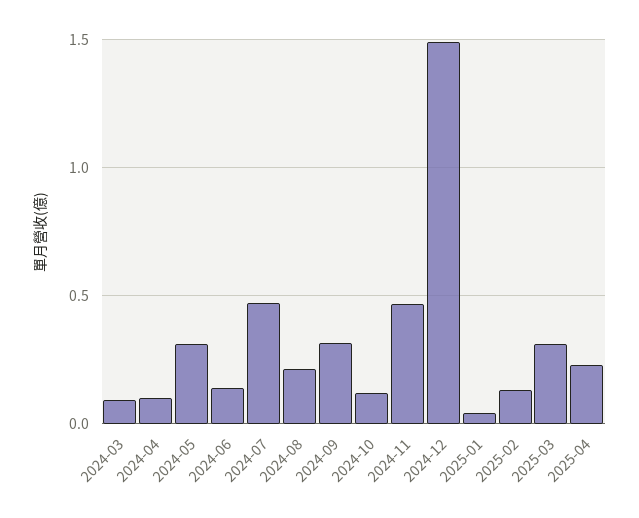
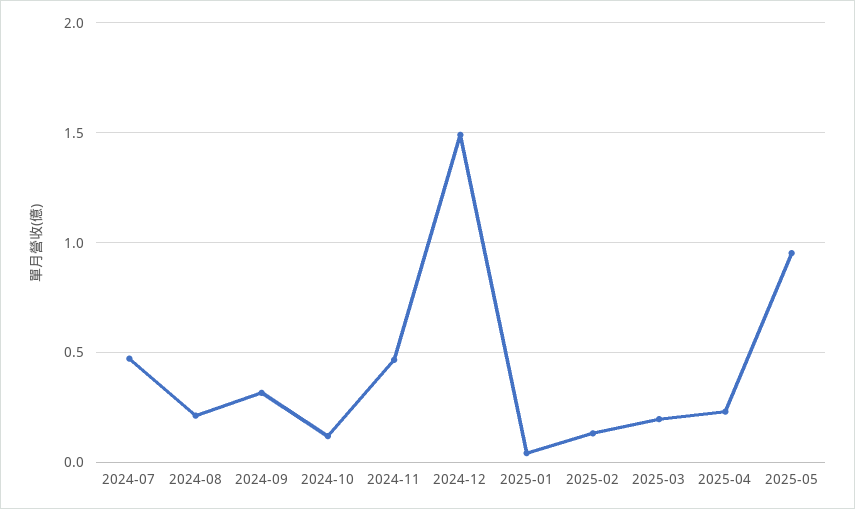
2024-03: 0.1 -> none
2024-04: 0.1 -> none
2024-05: 0.3 -> none
2024-06: 0.15 -> none
2025-03: 0.3 -> 0.2
2025-05: none -> 0.95

